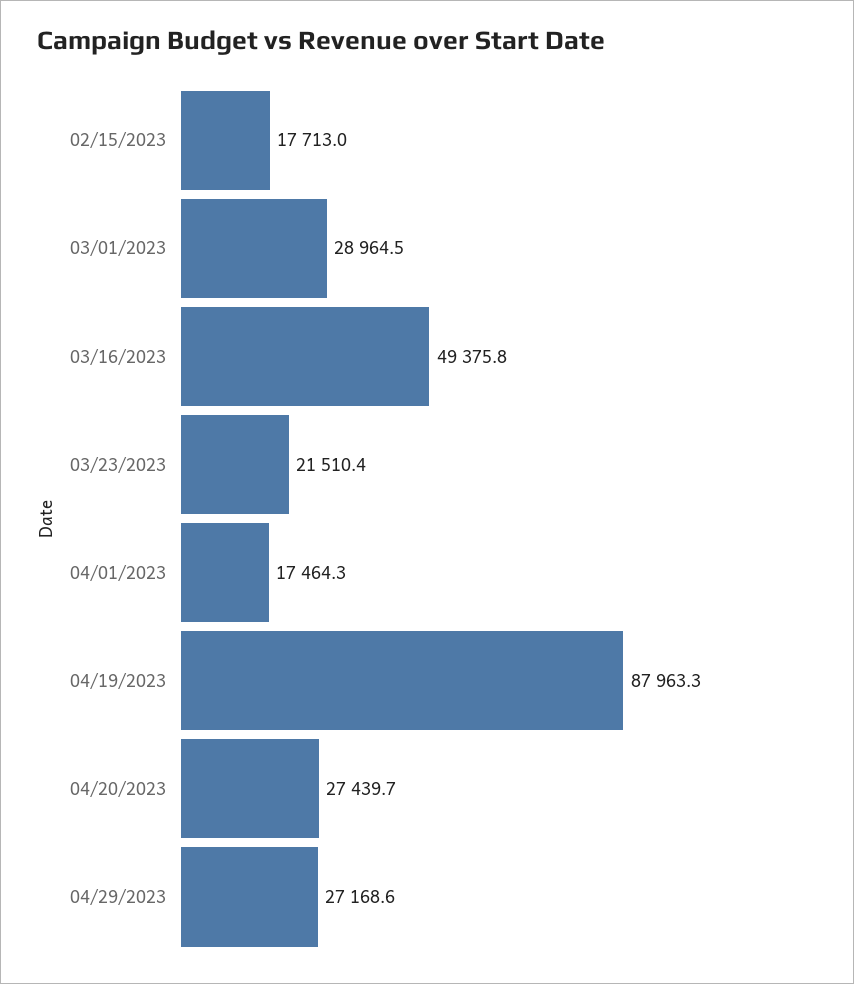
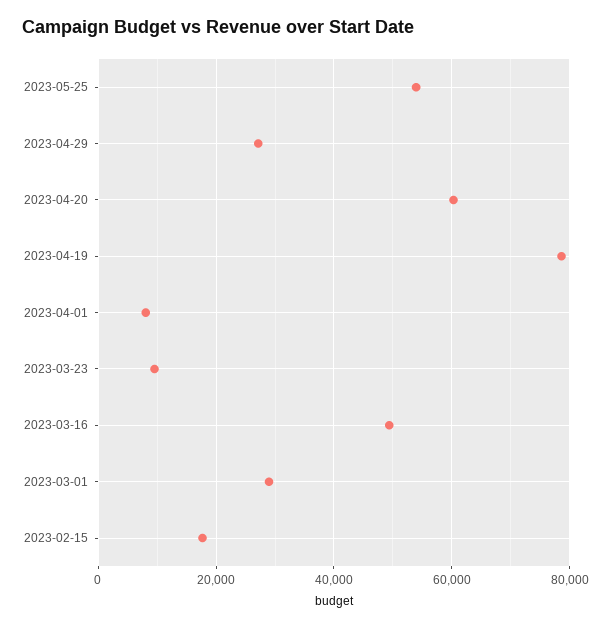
03/23/2023: 21510.4 -> 10000
04/01/2023: 17464.3 -> 8000
04/19/2023: 87963.3 -> 78000
04/20/2023: 27439.7 -> 60000
2023-05-25: none -> 54000

